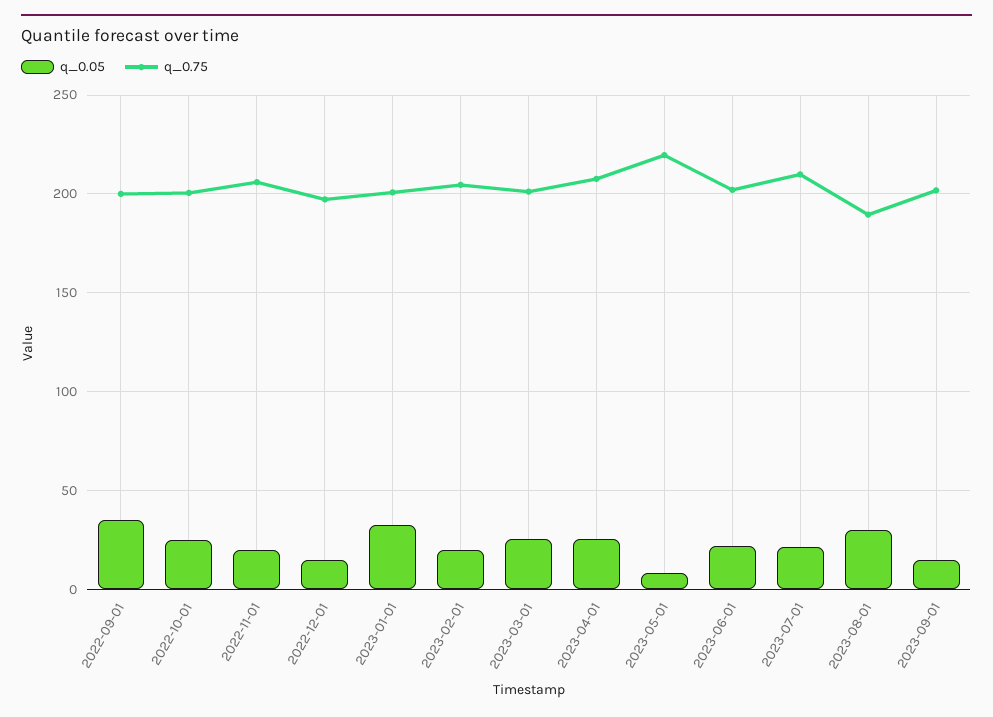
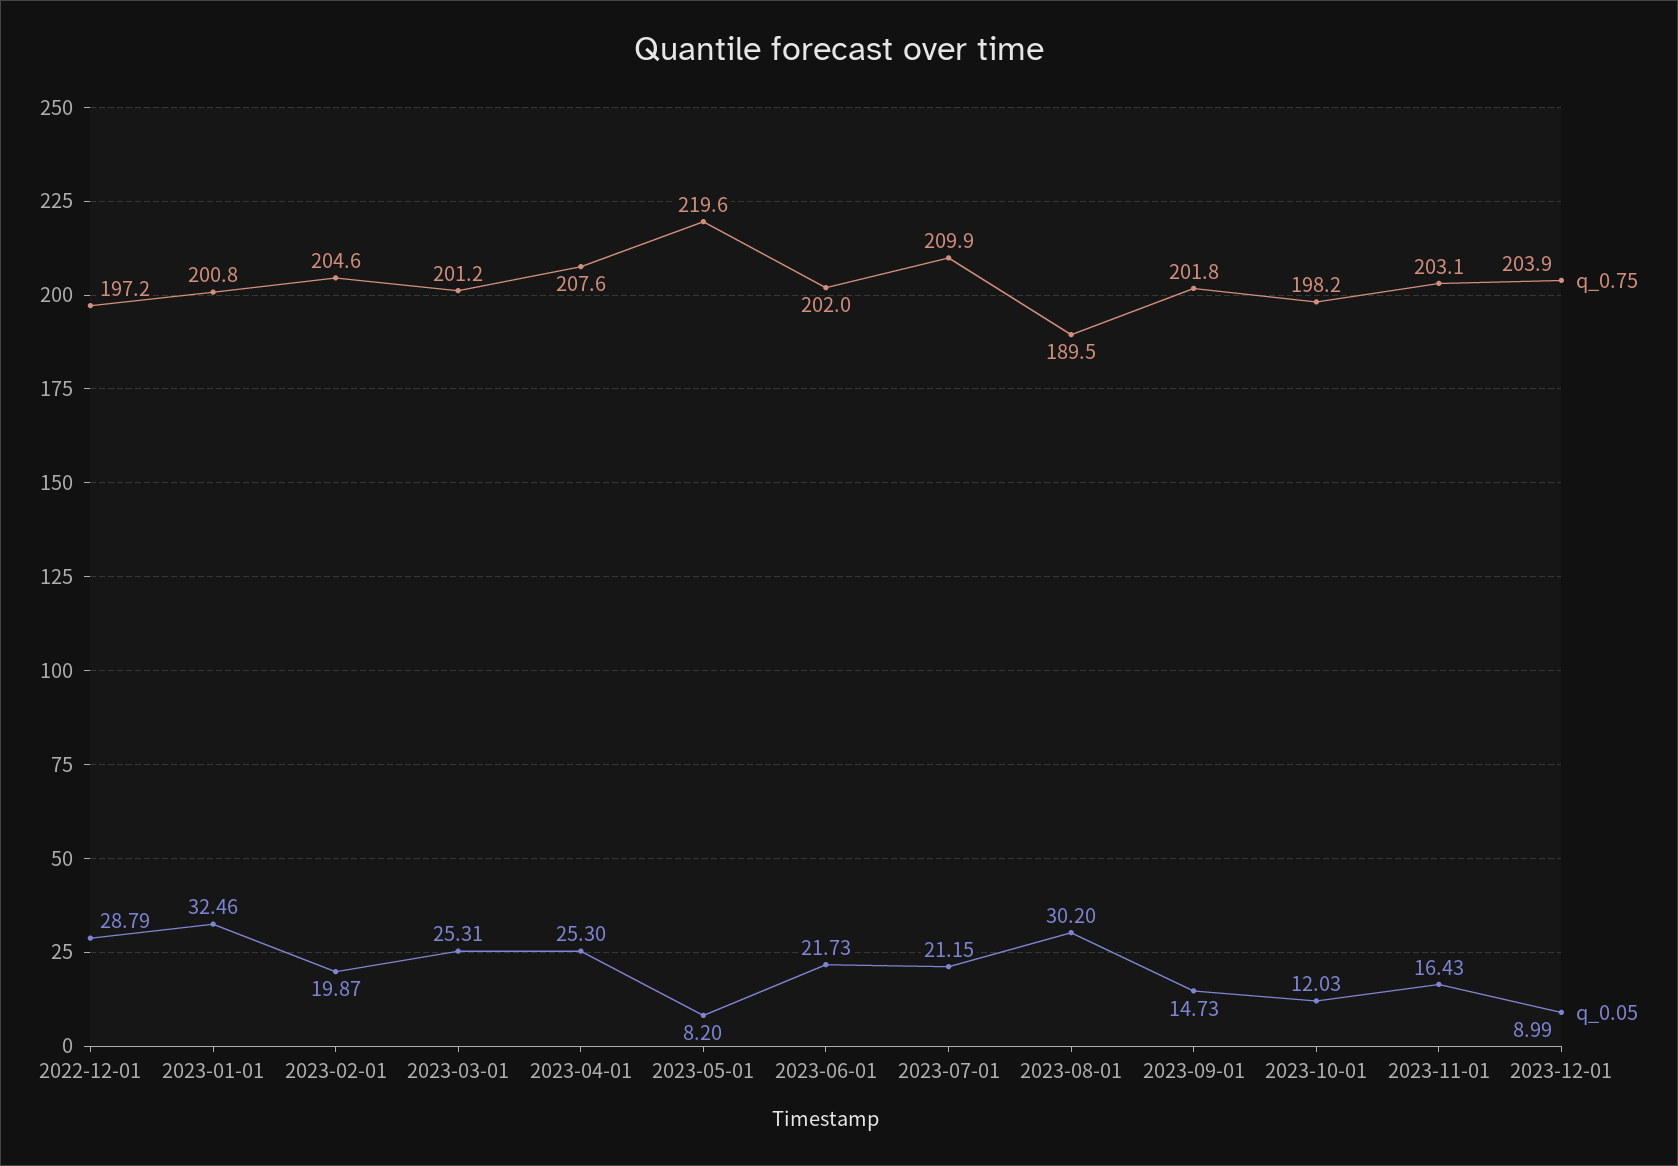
q_0.05, 2022-09-01: 35 -> none
q_0.75, 2022-09-01: 200 -> none
q_0.05, 2022-10-01: 25 -> none
q_0.75, 2022-10-01: 200 -> none
q_0.05, 2022-11-01: 20 -> none
q_0.75, 2022-11-01: 205 -> none
q_0.05, 2022-12-01: 15 -> 28.79
q_0.75, 2023-10-01: none -> 198.2
q_0.05, 2023-10-01: none -> 12.03
q_0.75, 2023-11-01: none -> 203.1
q_0.05, 2023-11-01: none -> 16.43
q_0.75, 2023-12-01: none -> 203.9
q_0.05, 2023-12-01: none -> 8.99

